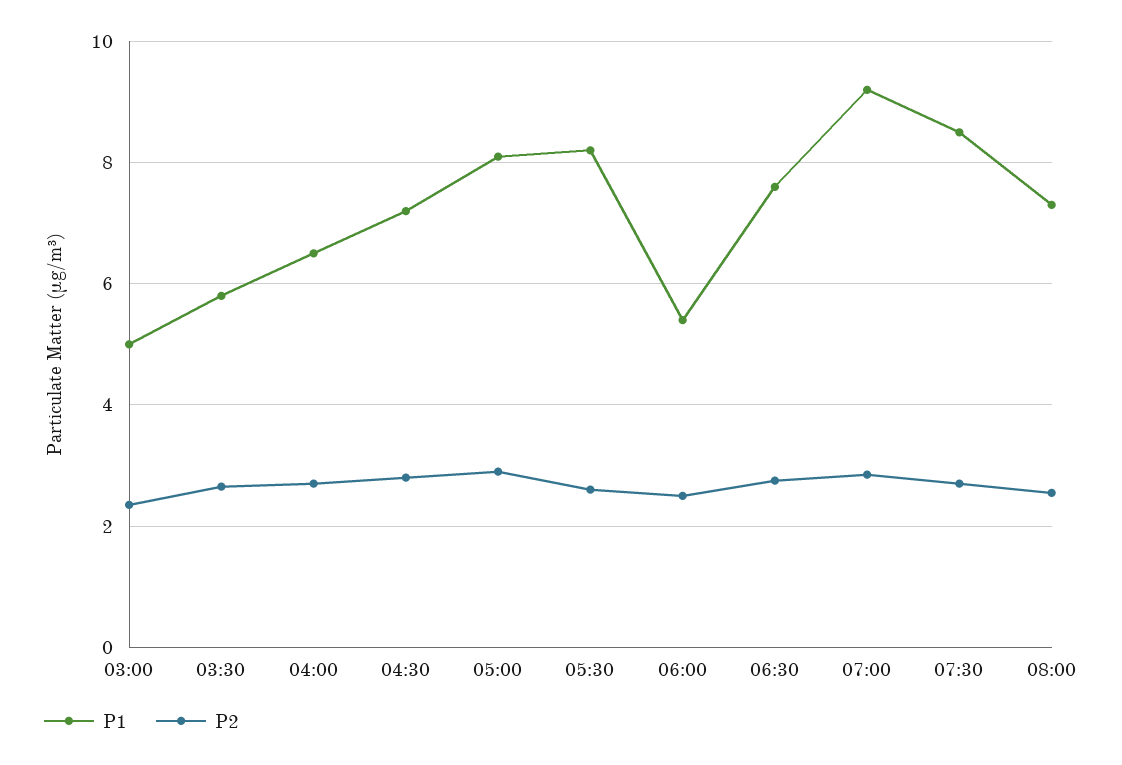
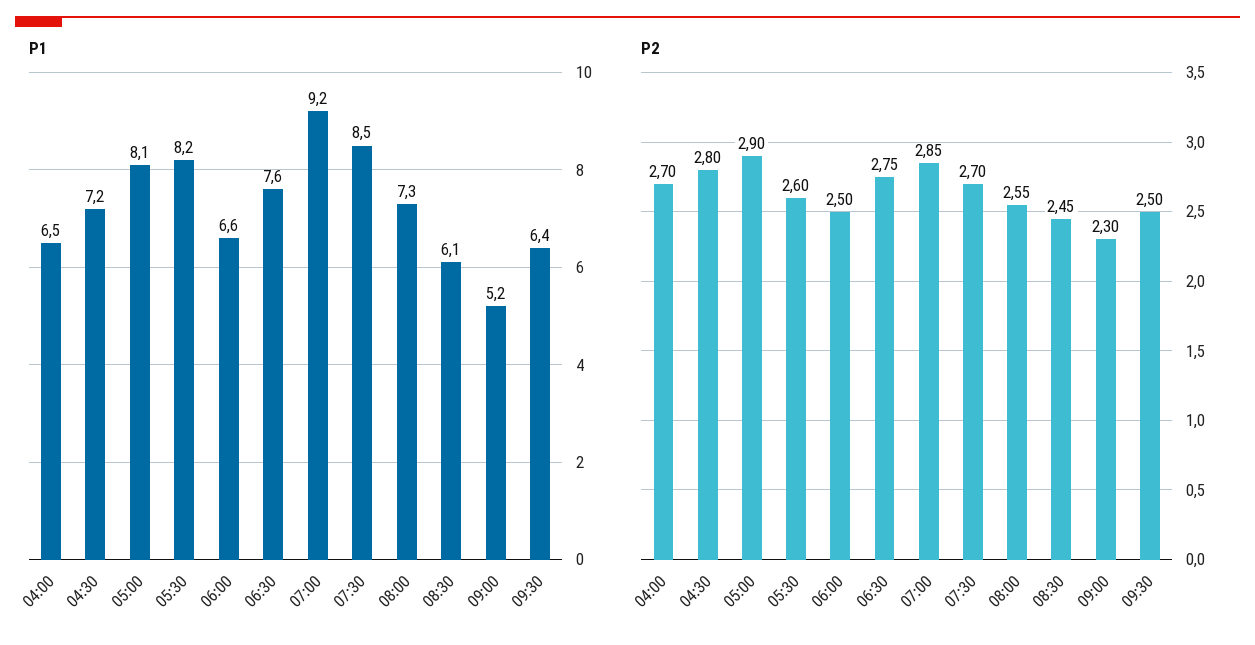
P1, 03:00: 5 -> none
P2, 03:00: 2.4 -> none
P1, 03:30: 5.8 -> none
P2, 03:30: 2.6 -> none
P1, 06:00: 5.4 -> 6.6
P1, 08:30: none -> 6.1
P1, 09:00: none -> 5.2
P1, 09:30: none -> 6.4
P2, 08:30: none -> 2.45
P2, 09:00: none -> 2.3
P2, 09:30: none -> 2.5

